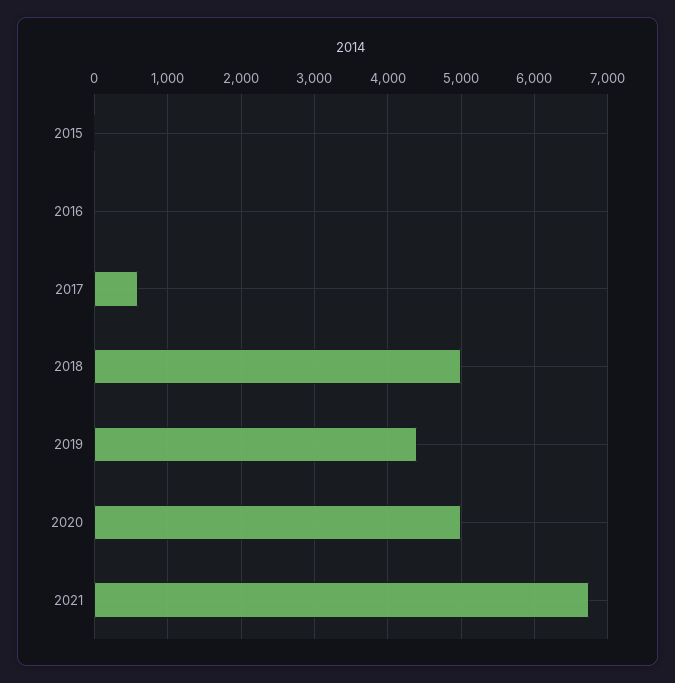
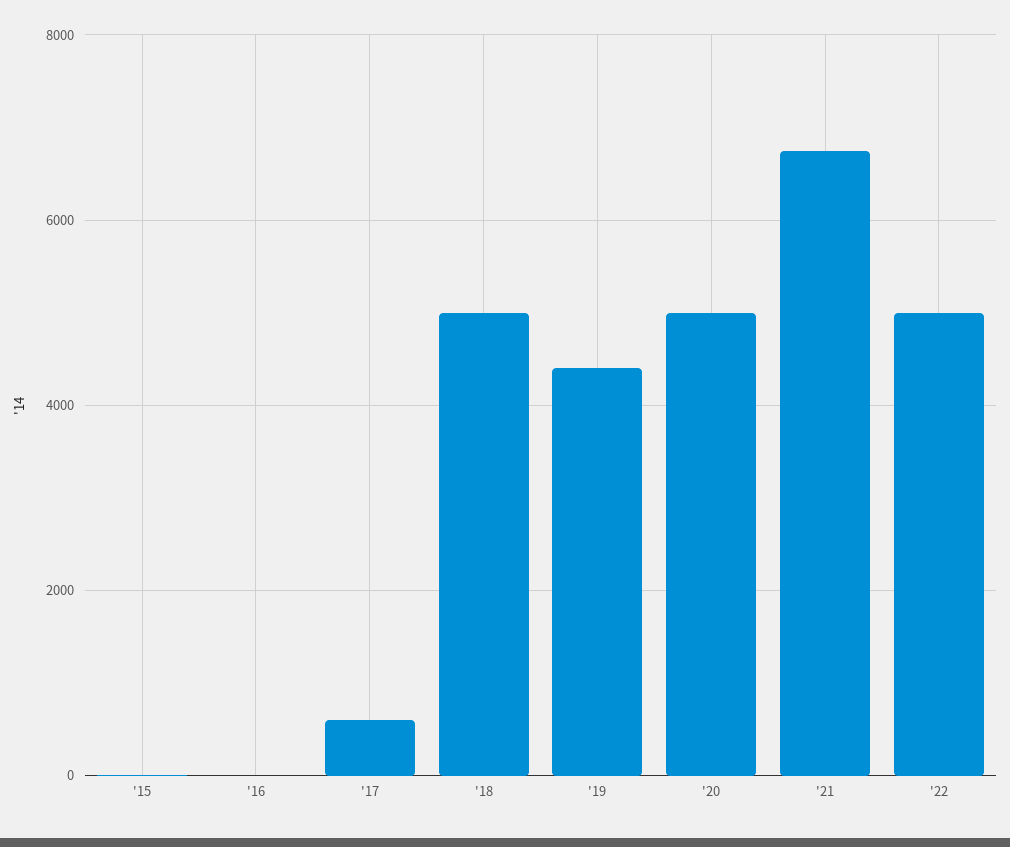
'22: none -> 5000

